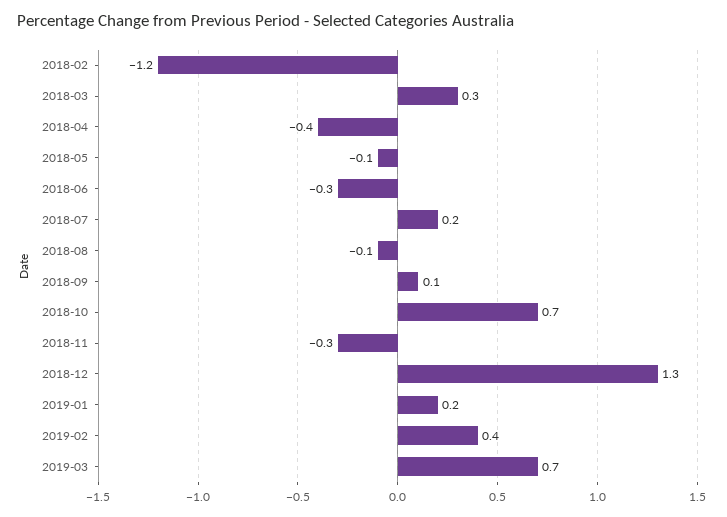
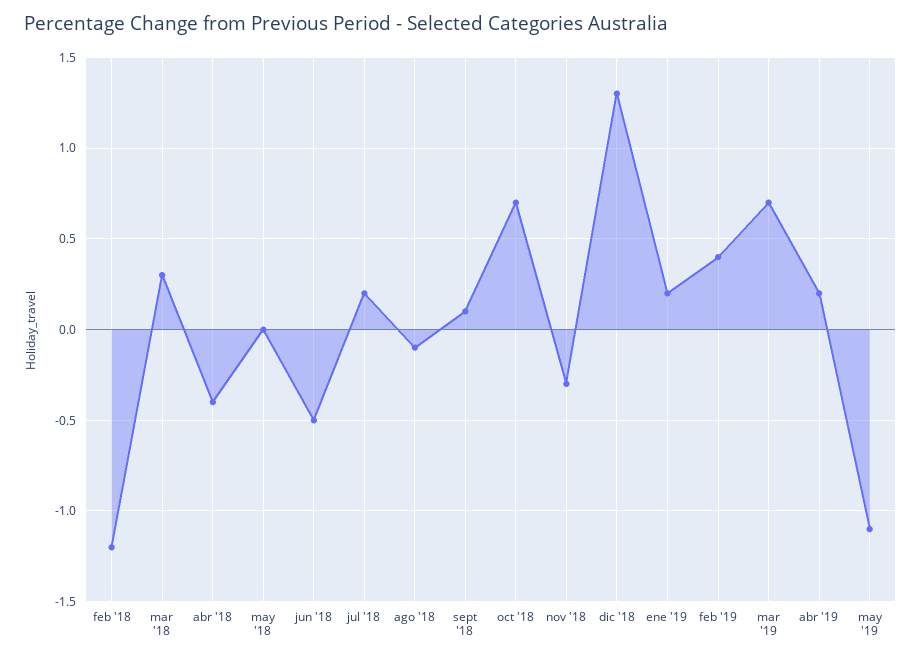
2018-05: -0.1 -> 0
2018-06: -0.3 -> -0.5
abr '19: none -> 0.2
may '19: none -> -1.1

